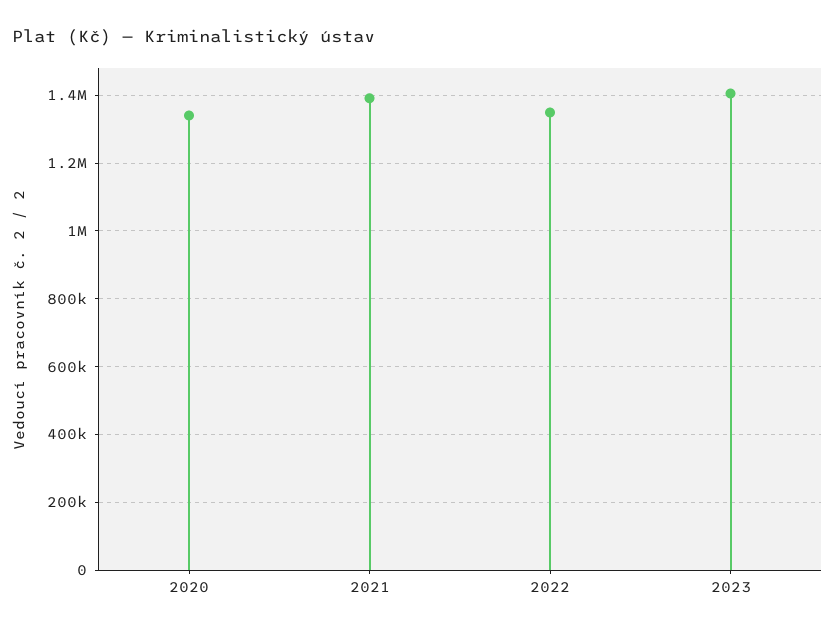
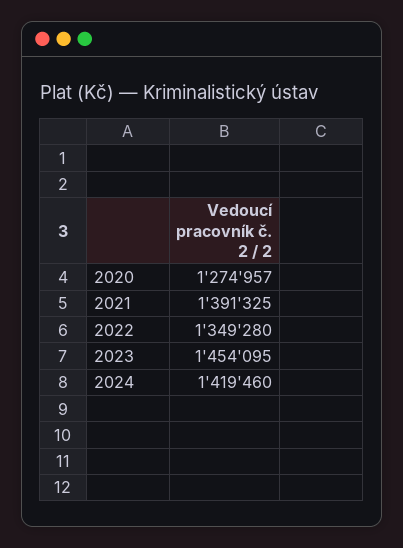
2020: 1340000 -> 1274957
2023: 1400000 -> 1454095
2024: none -> 1419460

